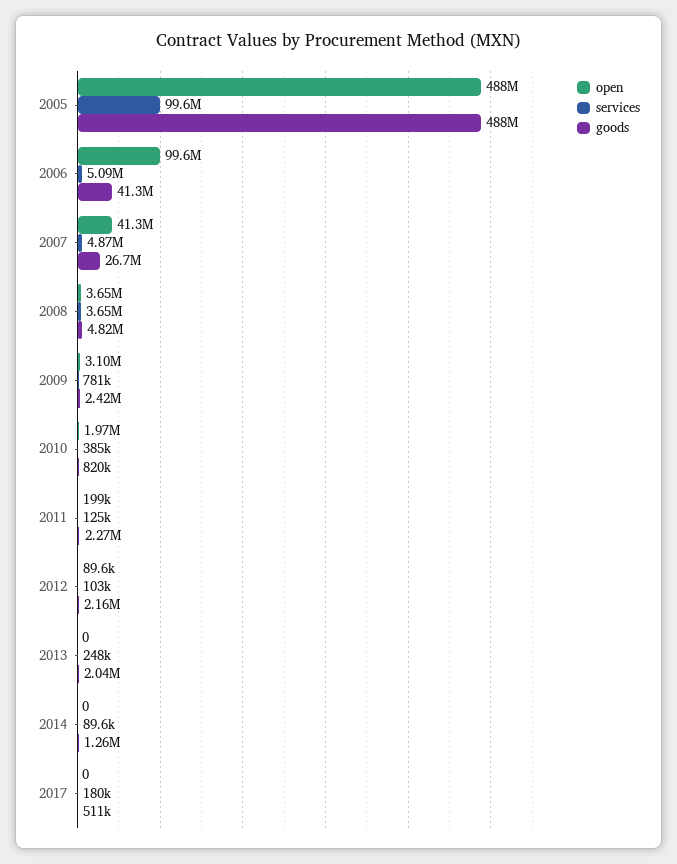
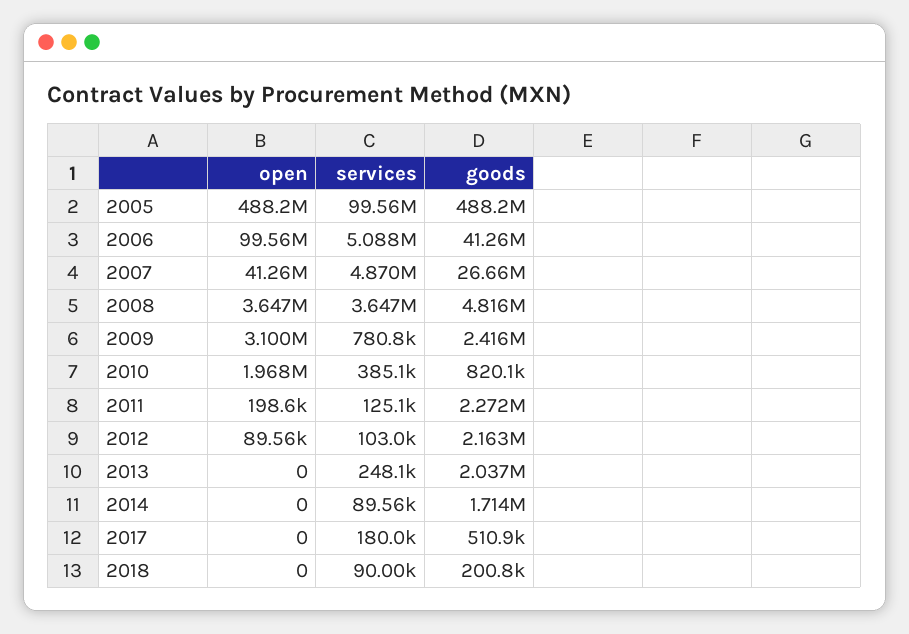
goods, 2014: 1260000 -> 1714000
open, 2018: none -> 0
services, 2018: none -> 90000
goods, 2018: none -> 200800

